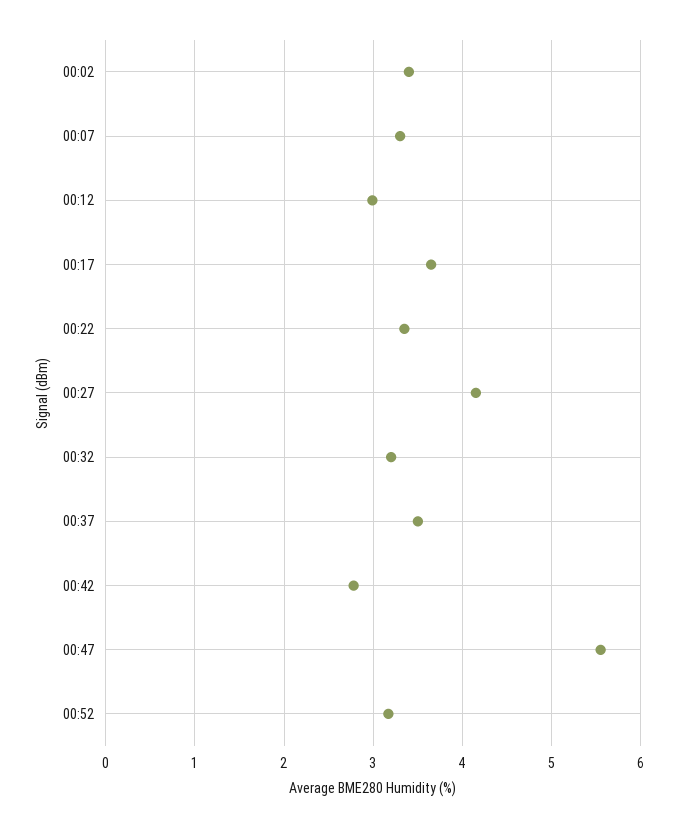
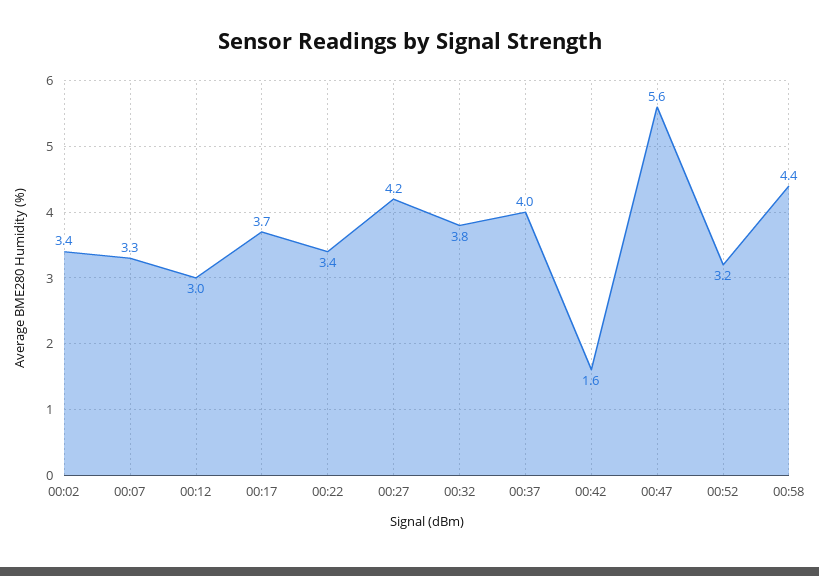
00:32: 3.2 -> 3.8
00:37: 3.5 -> 4
00:42: 2.8 -> 1.6
00:58: none -> 4.4

